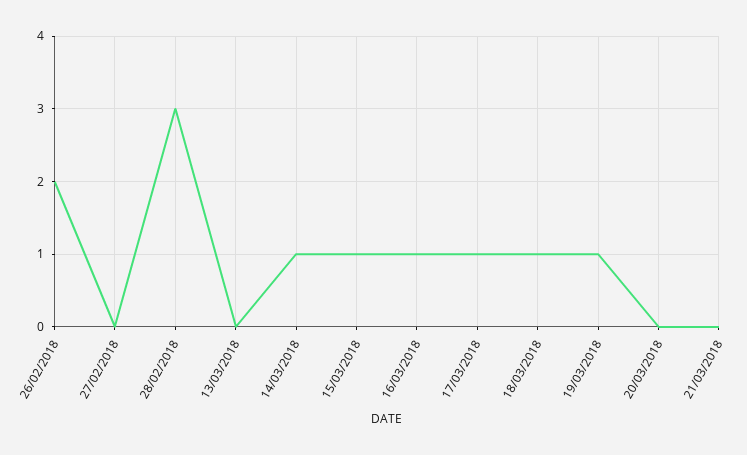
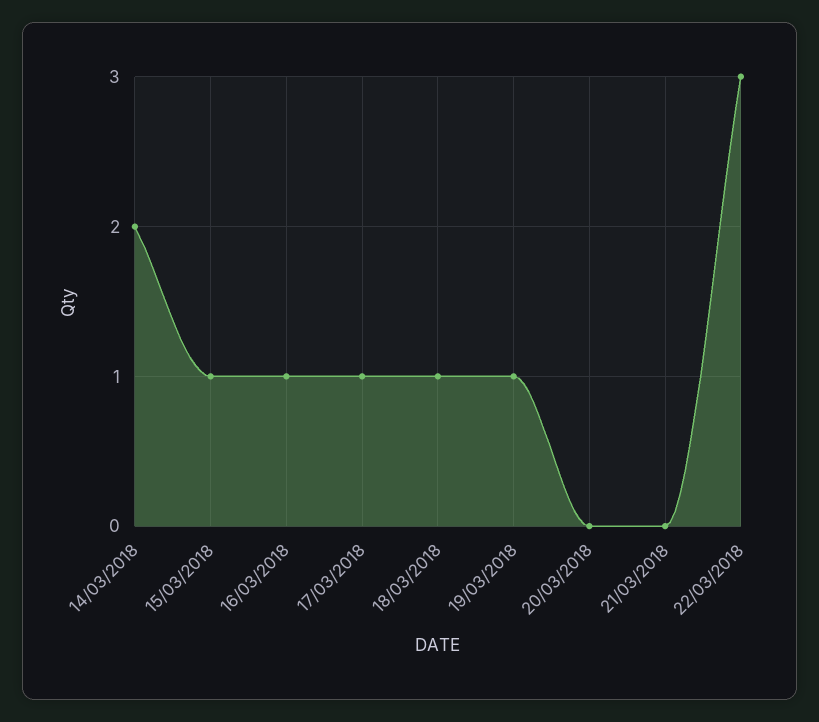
26/02/2018: 2 -> none
27/02/2018: 0 -> none
28/02/2018: 3 -> none
13/03/2018: 0 -> none
14/03/2018: 1 -> 2
22/03/2018: none -> 3

